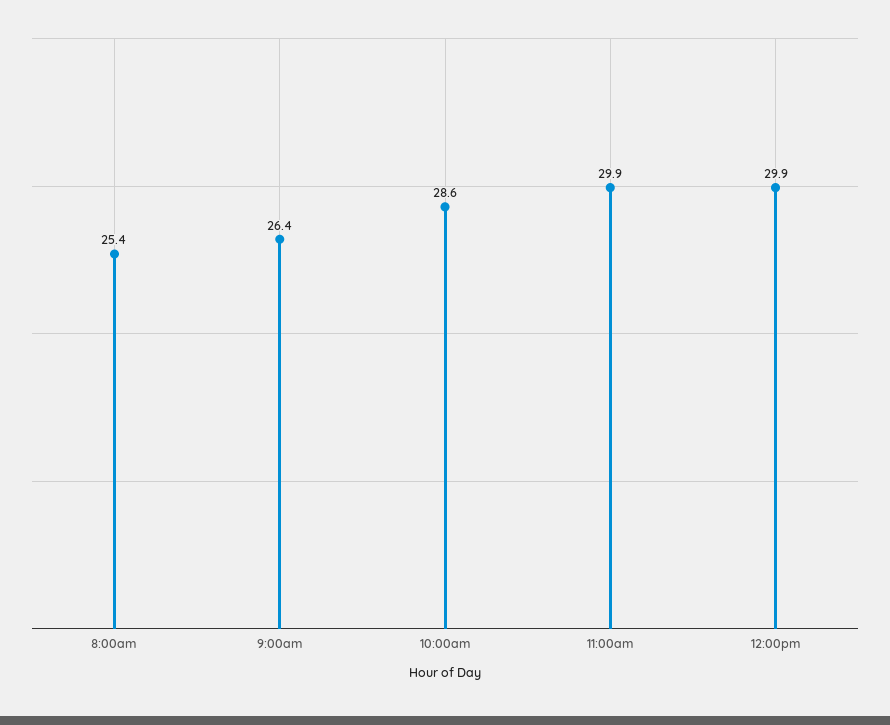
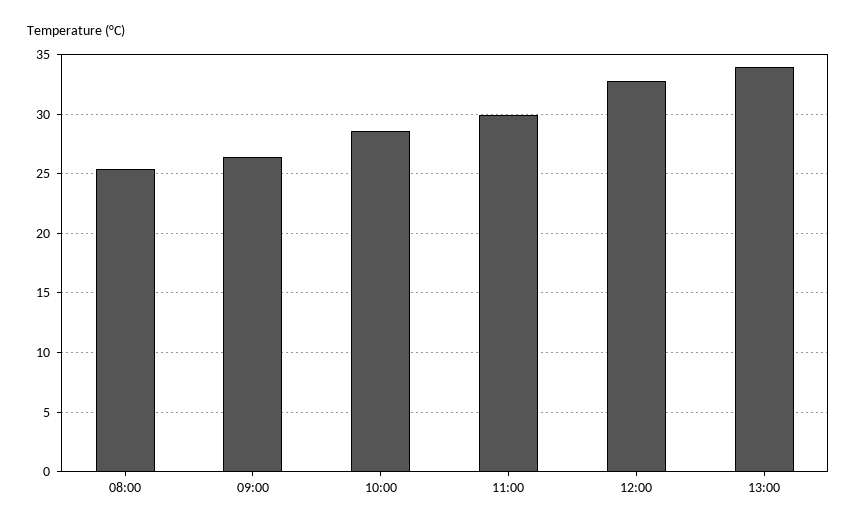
12:00pm: 29.9 -> 33
13:00: none -> 34

